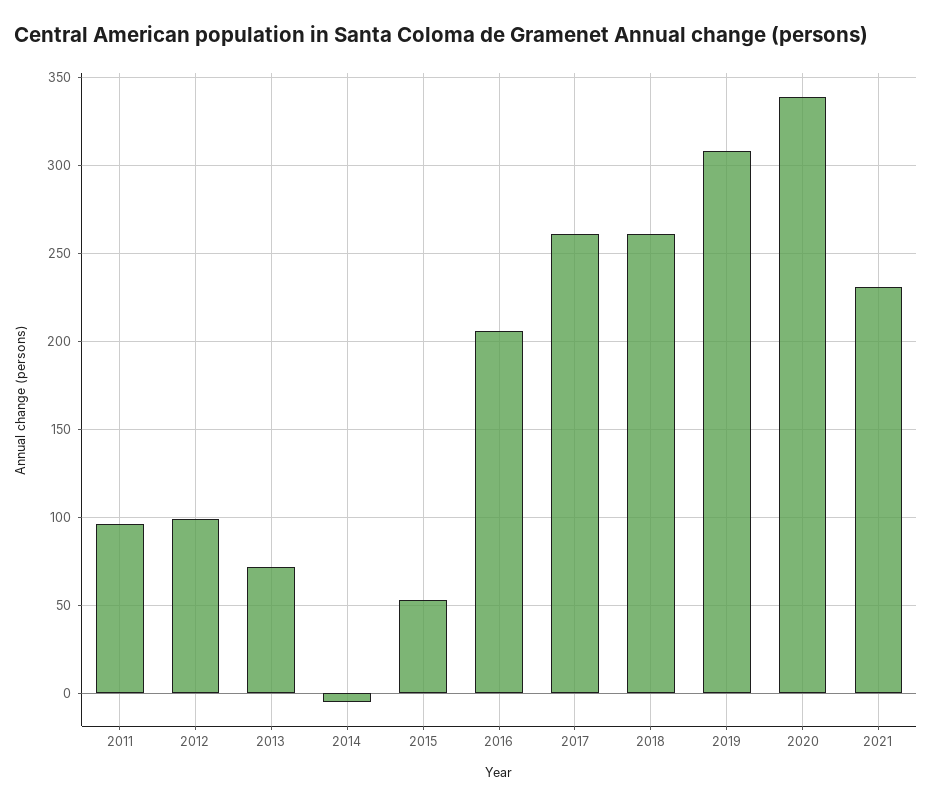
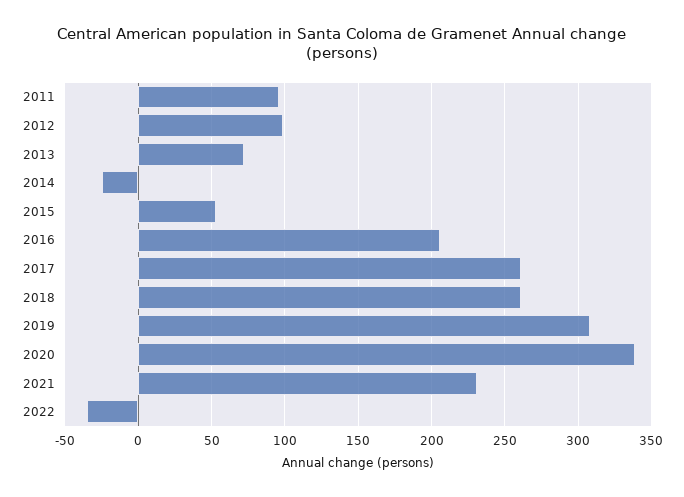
2014: -5 -> -25
2022: none -> -35

